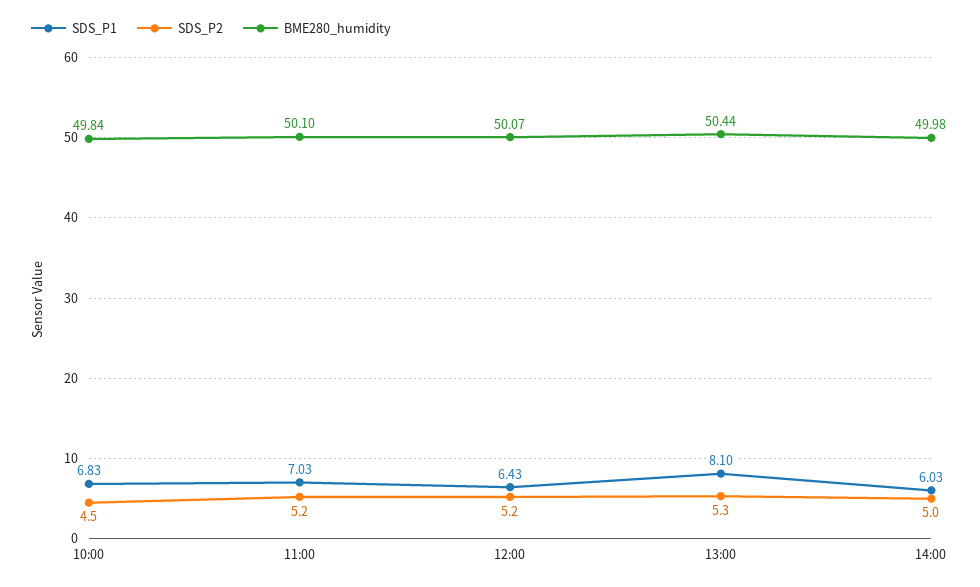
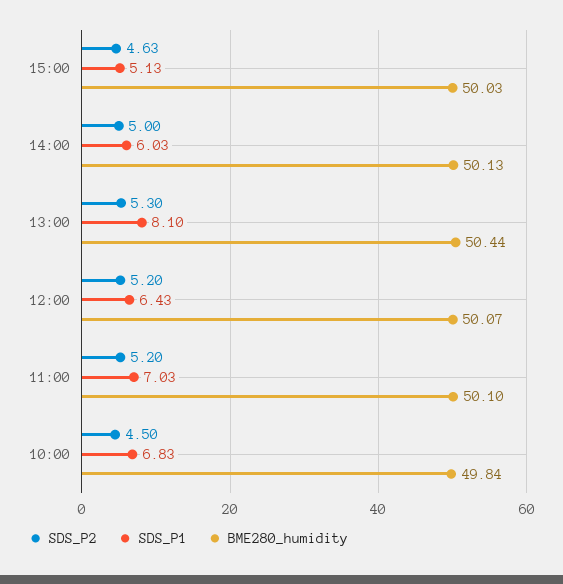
BME280_humidity, 14:00: 49.98 -> 50.13
SDS_P2, 15:00: none -> 4.63
SDS_P1, 15:00: none -> 5.13
BME280_humidity, 15:00: none -> 50.03

